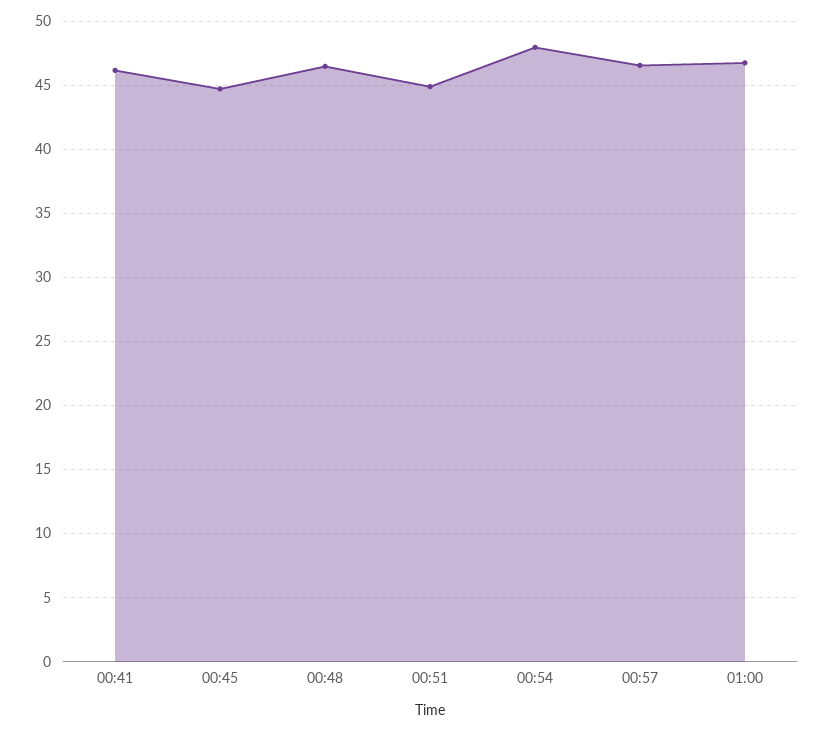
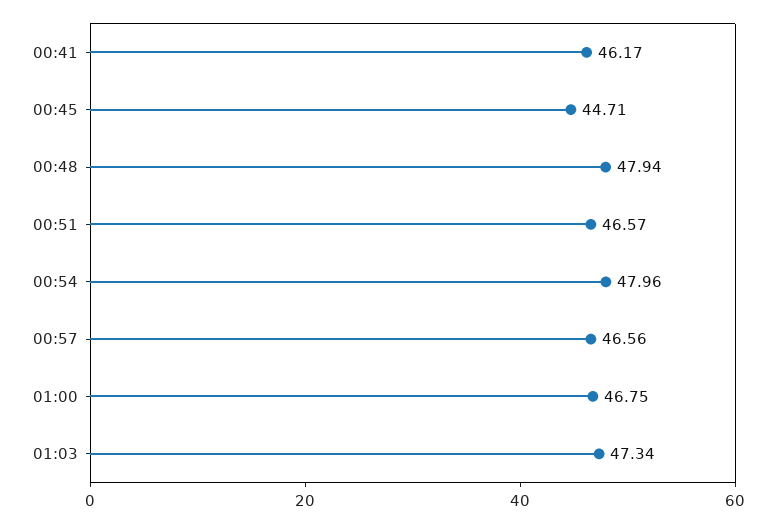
00:48: 46.5 -> 47.94
00:51: 45 -> 46.57
01:03: none -> 47.34

